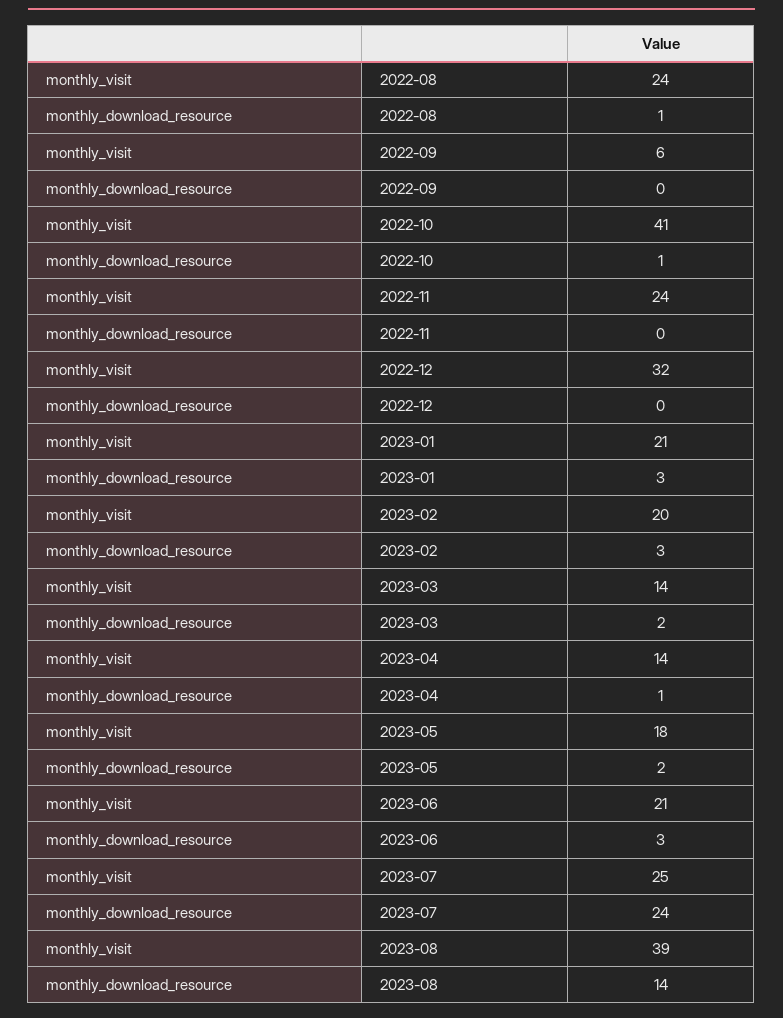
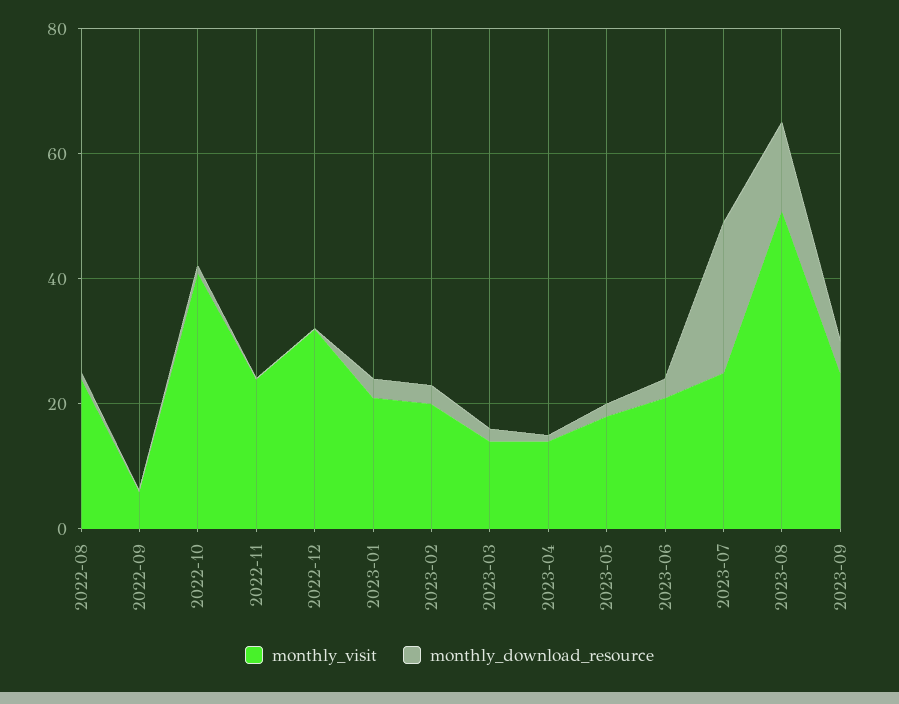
monthly_visit, 2023-08: 39 -> 50
monthly_visit, 2023-09: none -> 25
monthly_download_resource, 2023-09: none -> 5

